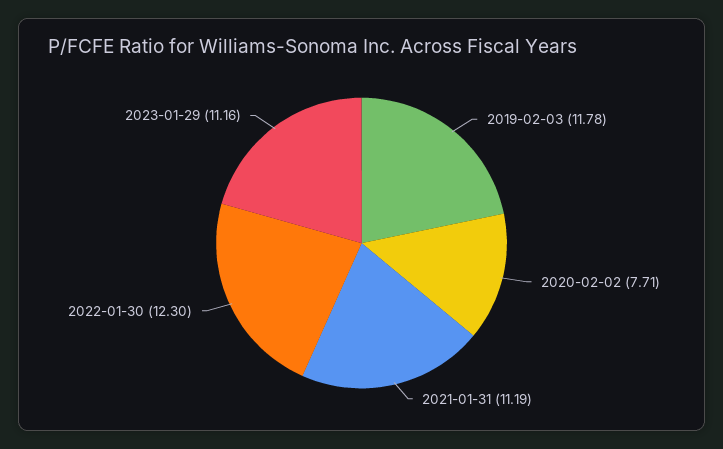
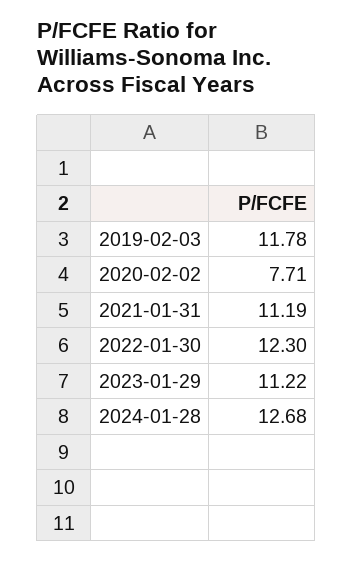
2023-01-29: 11.16 -> 11.22
2024-01-28: none -> 12.68

